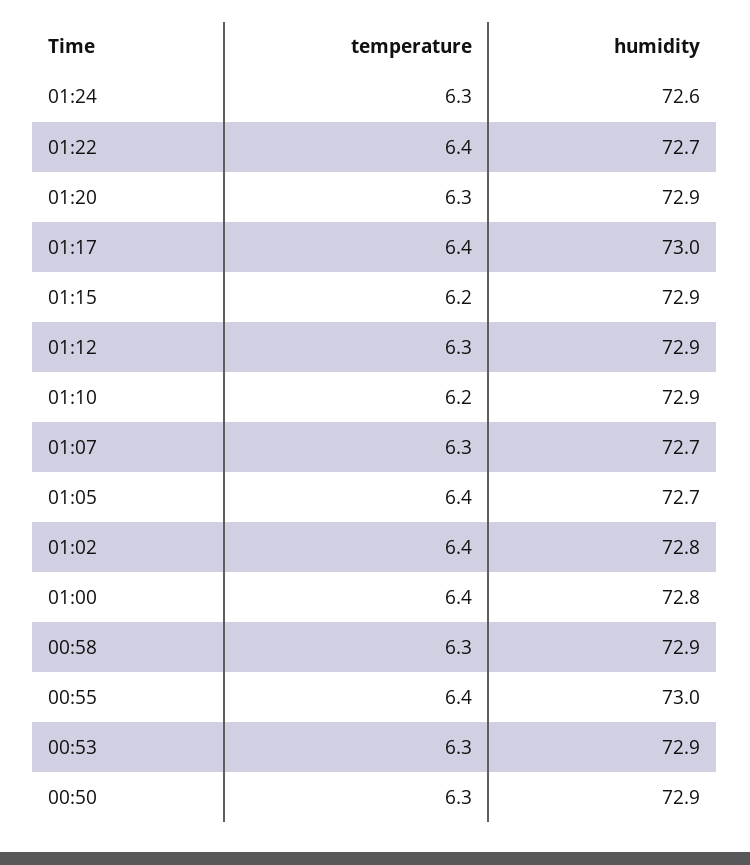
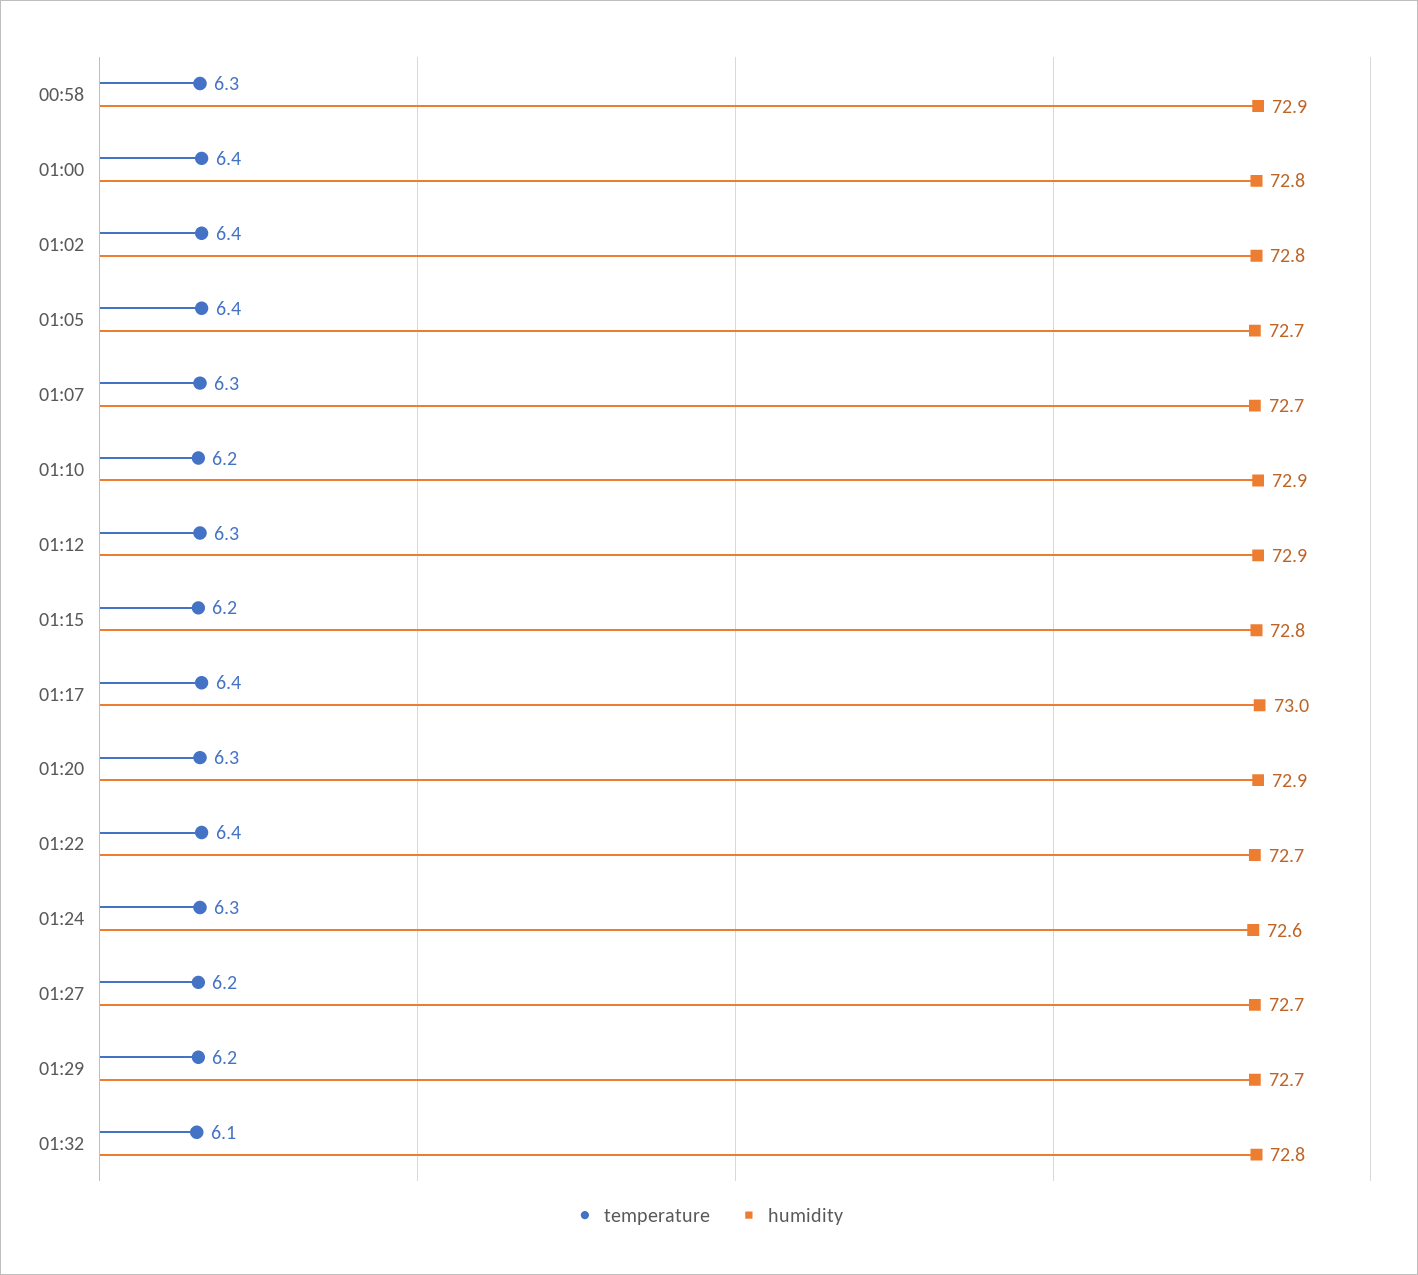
humidity, 01:15: 72.9 -> 72.8
temperature, 00:55: 6.4 -> none
humidity, 00:55: 73 -> none
temperature, 00:53: 6.3 -> none
humidity, 00:53: 72.9 -> none
temperature, 00:50: 6.3 -> none
humidity, 00:50: 72.9 -> none
temperature, 01:27: none -> 6.2
humidity, 01:27: none -> 72.7
temperature, 01:29: none -> 6.2
humidity, 01:29: none -> 72.7
temperature, 01:32: none -> 6.1
humidity, 01:32: none -> 72.8

